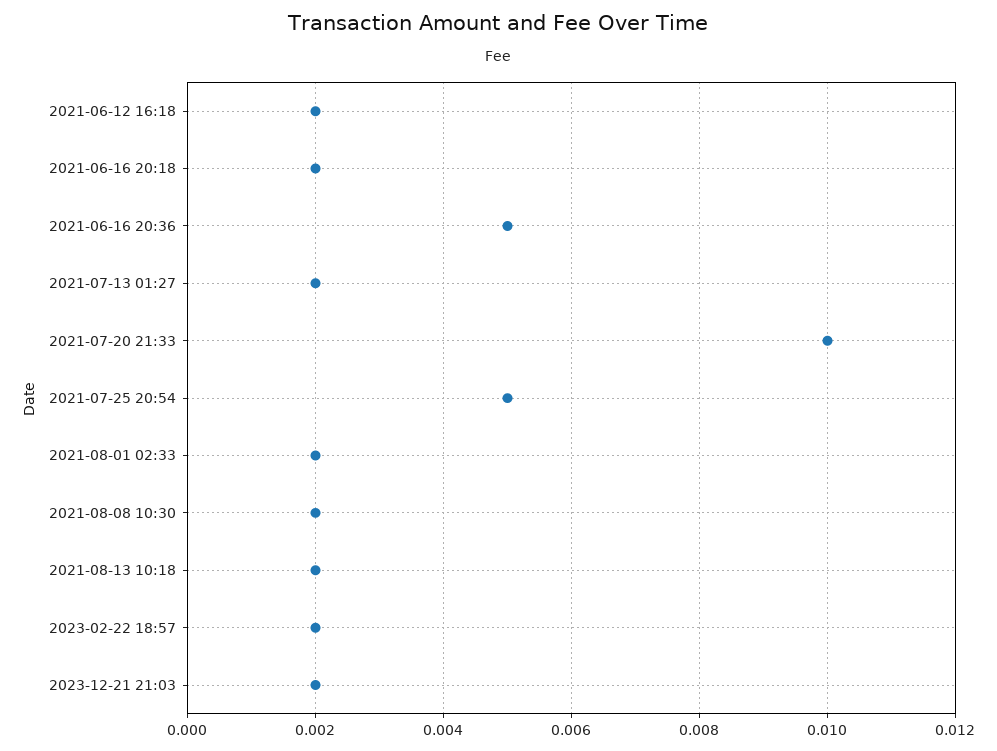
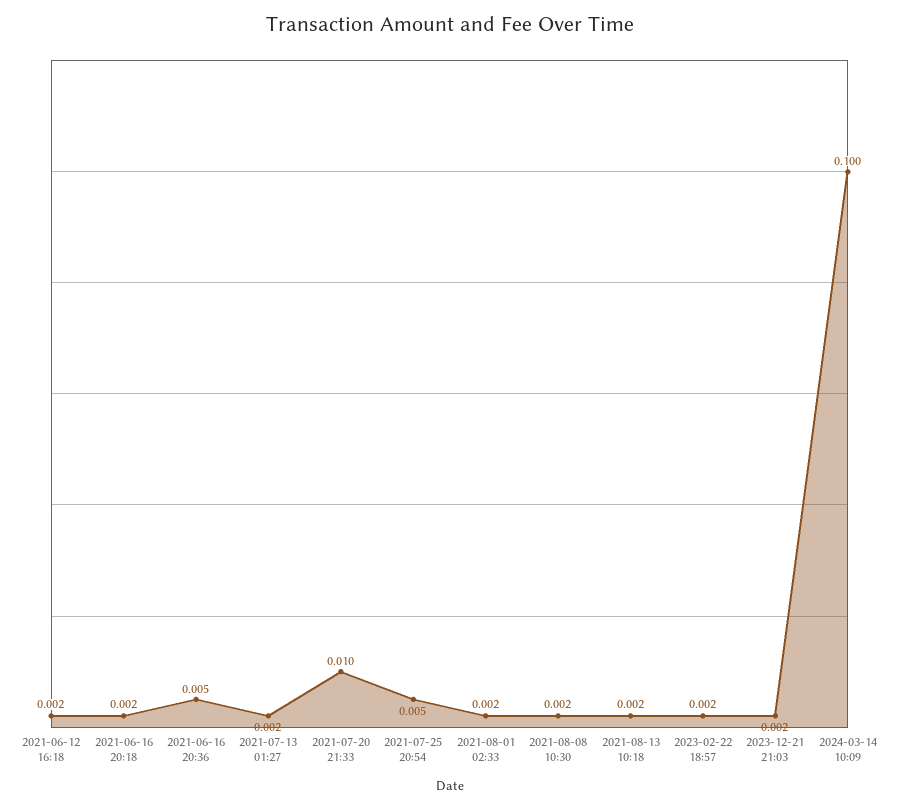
2024-03-14 10:09: none -> 0.1

